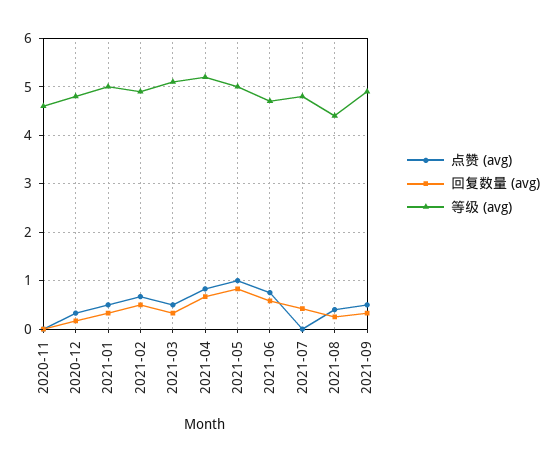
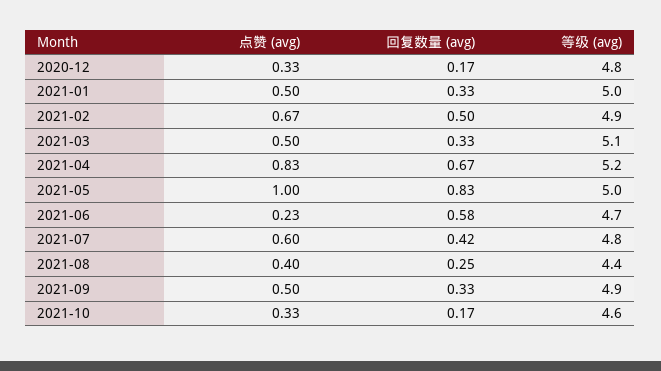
点赞 (avg), 2020-11: 0 -> none
回复数量 (avg), 2020-11: 0 -> none
等级 (avg), 2020-11: 4.6 -> none
点赞 (avg), 2021-06: 0.8 -> 0.23
点赞 (avg), 2021-07: 0 -> 0.6
点赞 (avg), 2021-10: none -> 0.33
回复数量 (avg), 2021-10: none -> 0.17
等级 (avg), 2021-10: none -> 4.6

